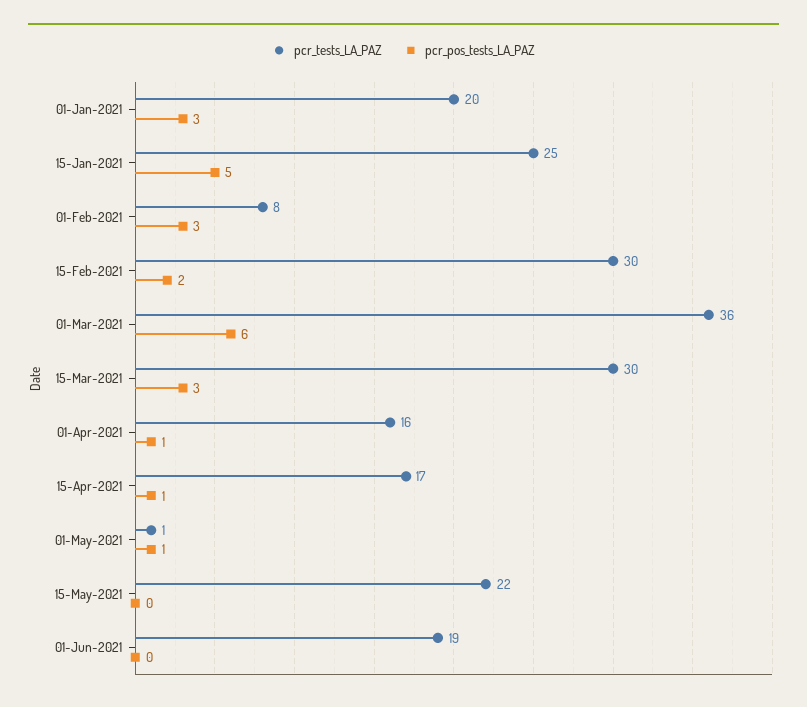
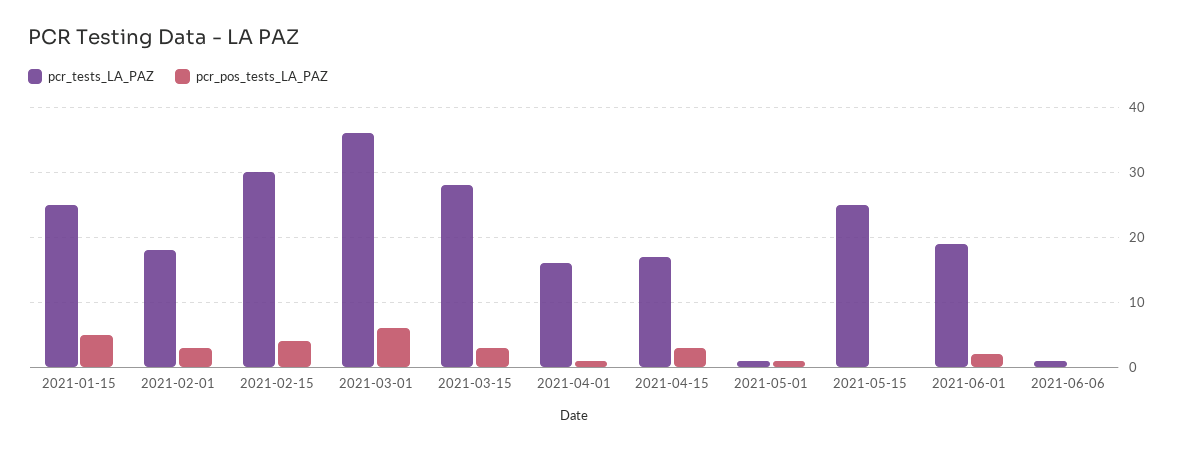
pcr_tests_LA_PAZ, 01-Jan-2021: 20 -> none
pcr_pos_tests_LA_PAZ, 01-Jan-2021: 3 -> none
pcr_tests_LA_PAZ, 01-Feb-2021: 8 -> 18
pcr_pos_tests_LA_PAZ, 15-Feb-2021: 2 -> 4
pcr_tests_LA_PAZ, 15-Mar-2021: 30 -> 28
pcr_pos_tests_LA_PAZ, 15-Apr-2021: 1 -> 3
pcr_tests_LA_PAZ, 15-May-2021: 22 -> 25
pcr_pos_tests_LA_PAZ, 01-Jun-2021: 0 -> 2
pcr_tests_LA_PAZ, 2021-06-06: none -> 1
pcr_pos_tests_LA_PAZ, 2021-06-06: none -> 0

